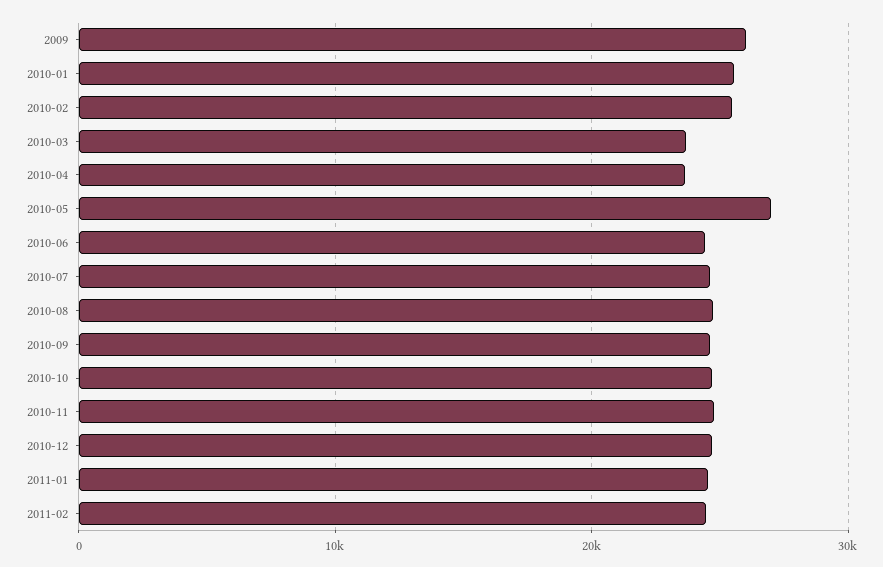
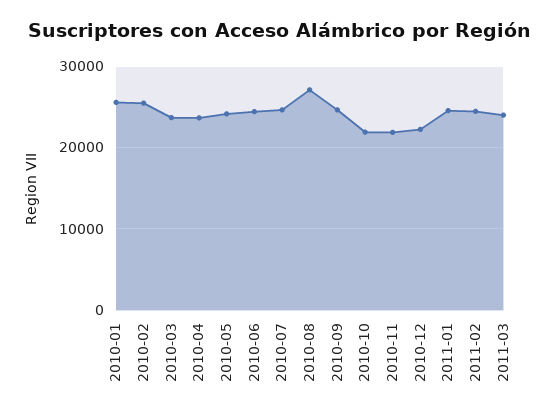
2009: 26000 -> none
2010-05: 27000 -> 24000
2010-08: 25000 -> 27000
2010-10: 25000 -> 22000
2010-11: 25000 -> 22000
2010-12: 25000 -> 22000
2011-03: none -> 24000

